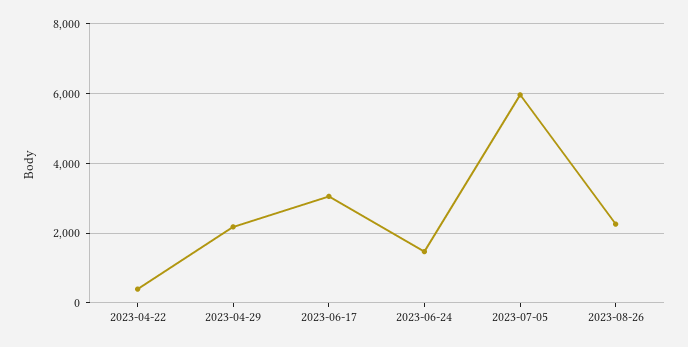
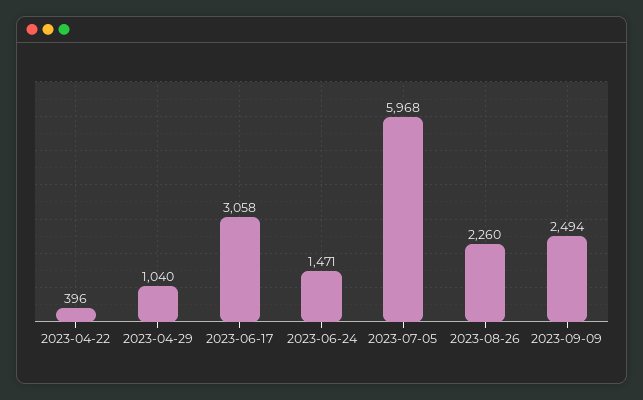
2023-04-29: 2200 -> 1040
2023-09-09: none -> 2494

